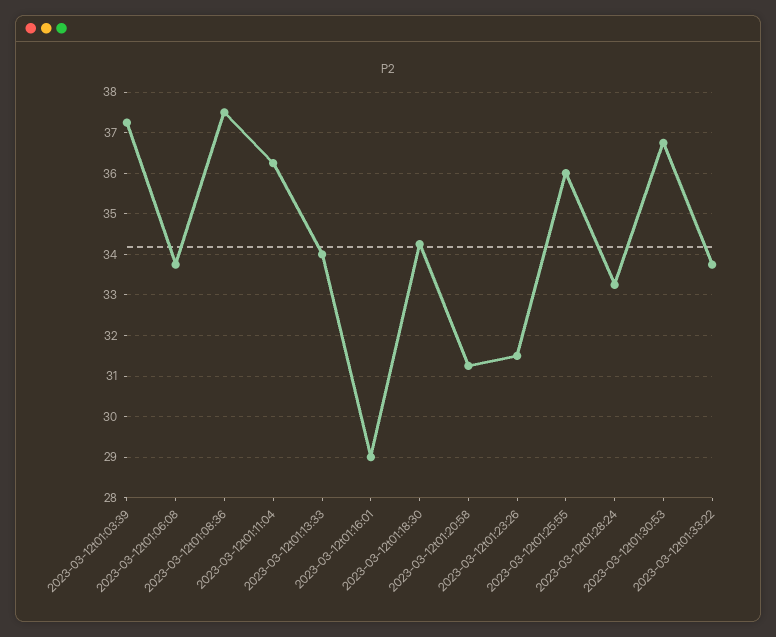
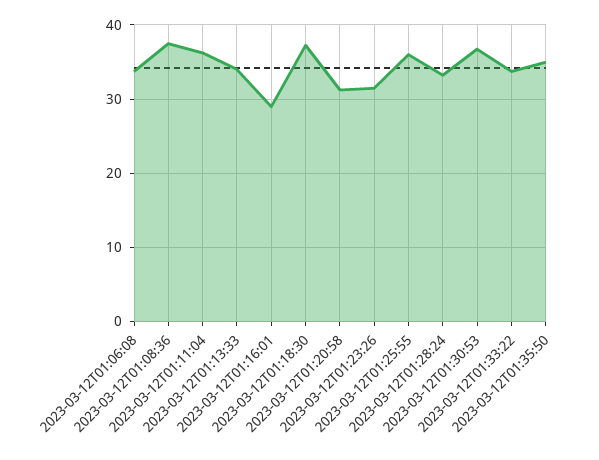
2023-03-12t01:03:39: 37.2 -> none
2023-03-12t01:18:30: 34.2 -> 37
2023-03-12T01:35:50: none -> 35

